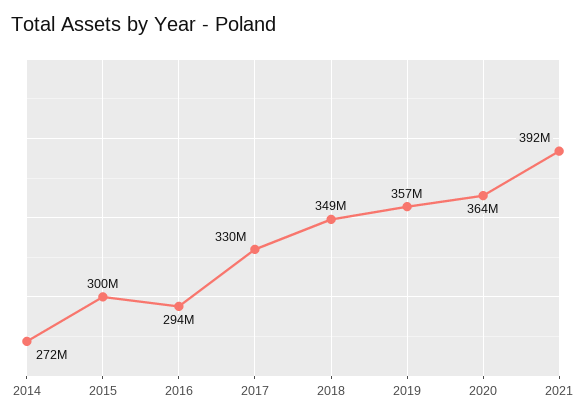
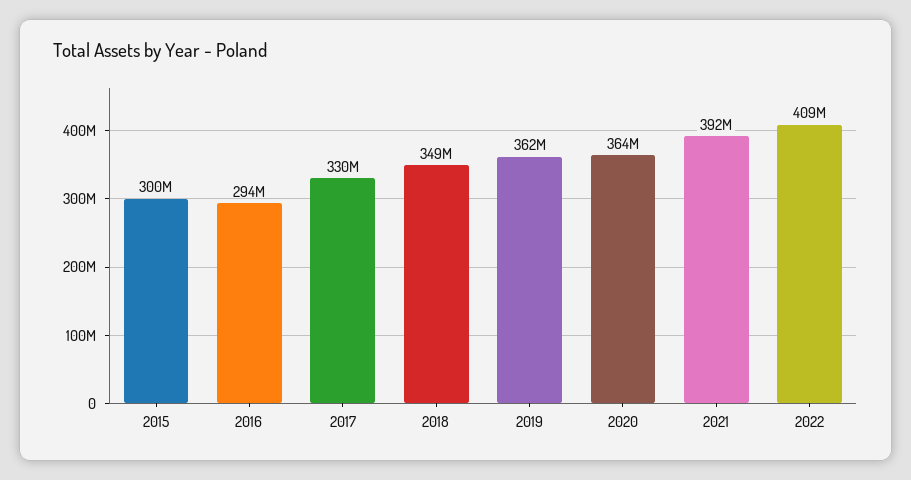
2014: 272000000 -> none
2019: 357000000 -> 362000000
2022: none -> 409000000

